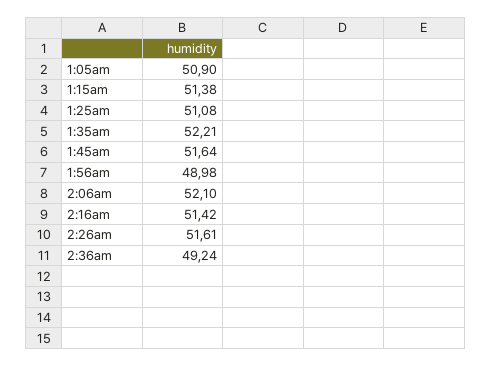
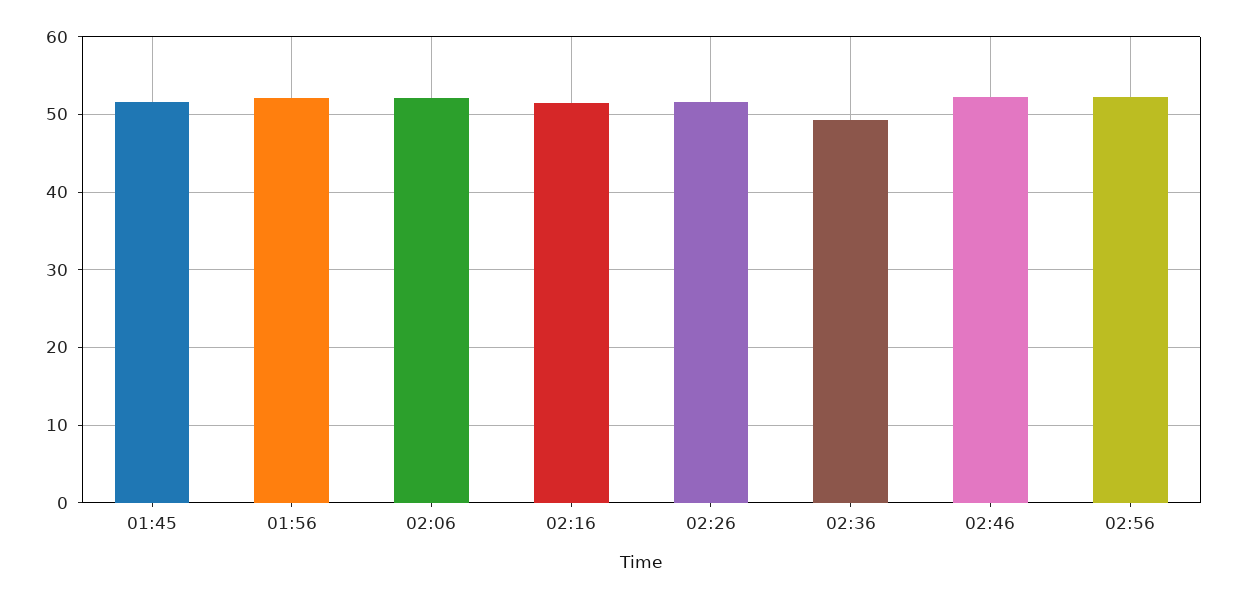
1:05am: 50.9 -> none
1:15am: 51.38 -> none
1:25am: 51.08 -> none
1:35am: 52.21 -> none
1:56am: 48.98 -> 52
02:46: none -> 52
02:56: none -> 52

